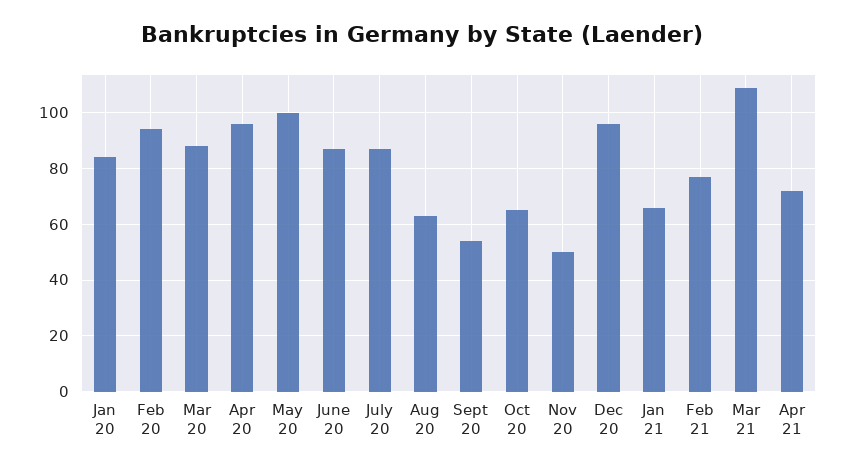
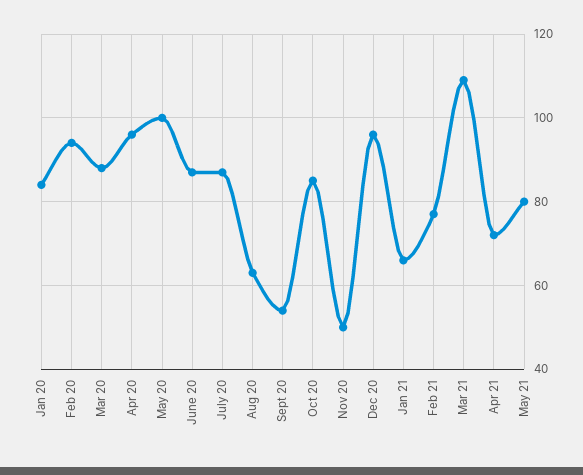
Oct 20: 65 -> 85
May 21: none -> 80

